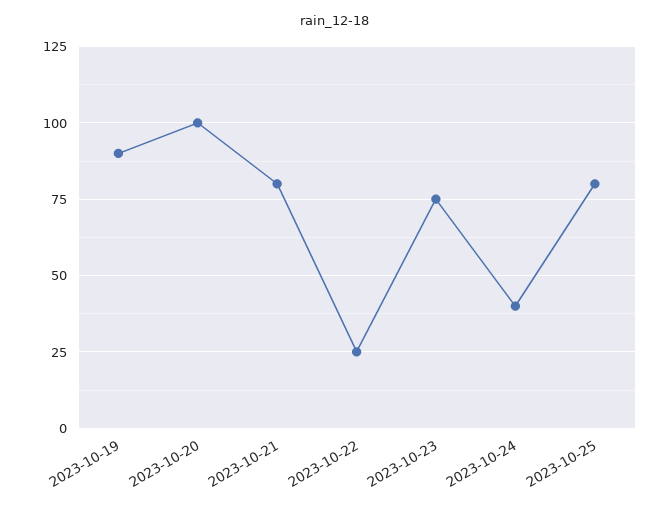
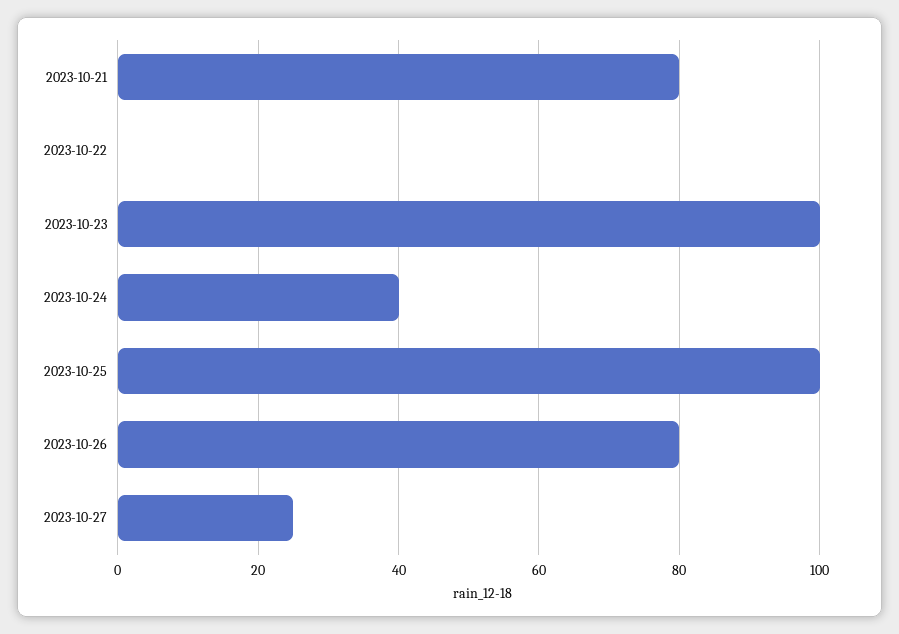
2023-10-19: 90 -> none
2023-10-20: 100 -> none
2023-10-22: 25 -> 0
2023-10-23: 75 -> 100
2023-10-25: 80 -> 100
2023-10-26: none -> 80
2023-10-27: none -> 25

